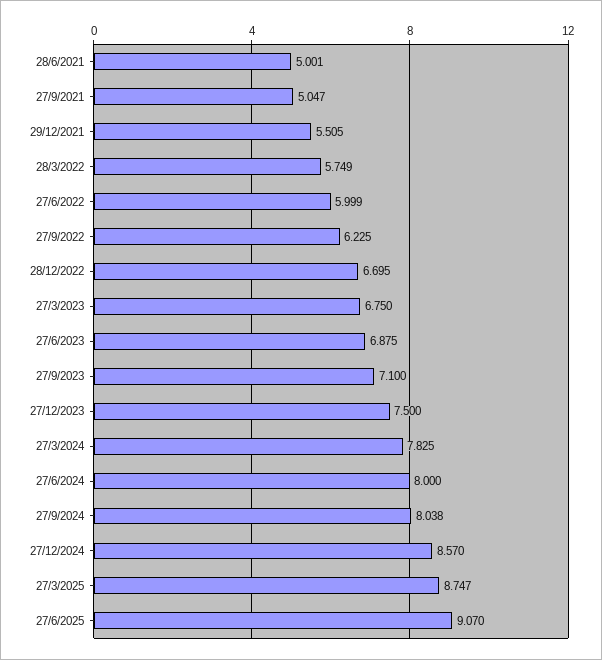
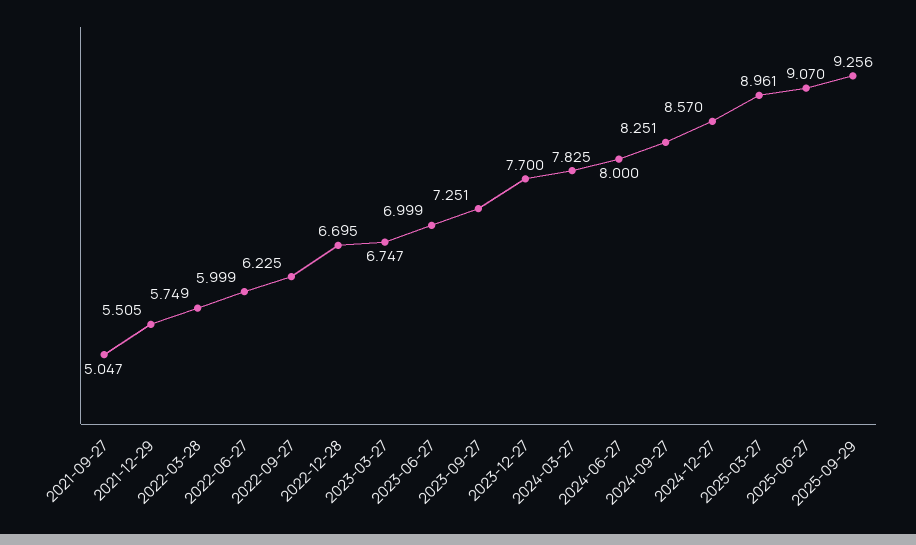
28/6/2021: 5.001 -> none
27/3/2023: 6.75 -> 6.747
27/6/2023: 6.875 -> 6.999
27/9/2023: 7.1 -> 7.251
27/12/2023: 7.5 -> 7.7
27/9/2024: 8.038 -> 8.251
27/3/2025: 8.747 -> 8.961
2025-09-29: none -> 9.256

